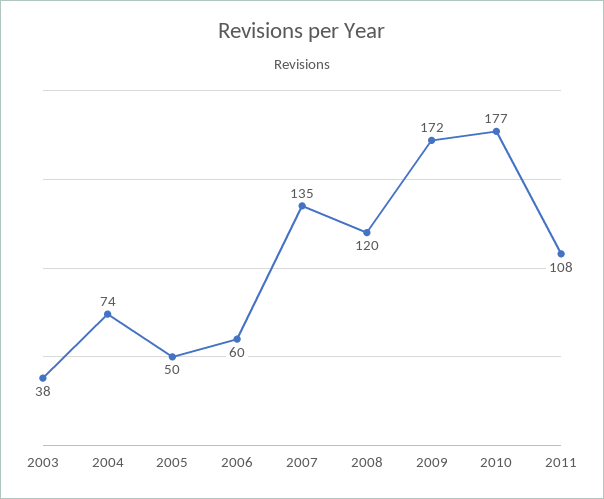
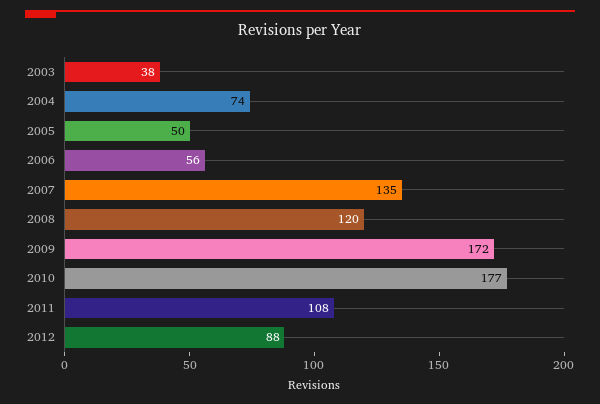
2006: 60 -> 56
2012: none -> 88

